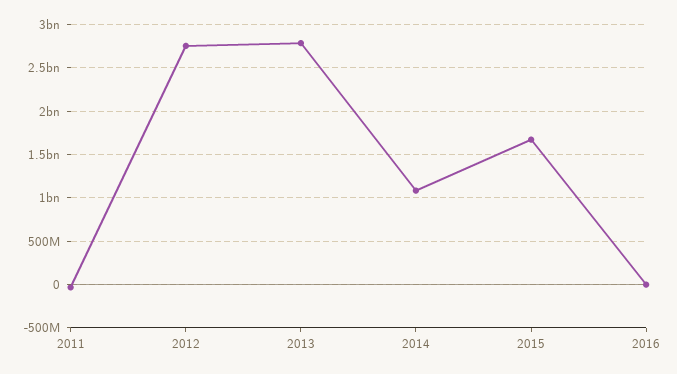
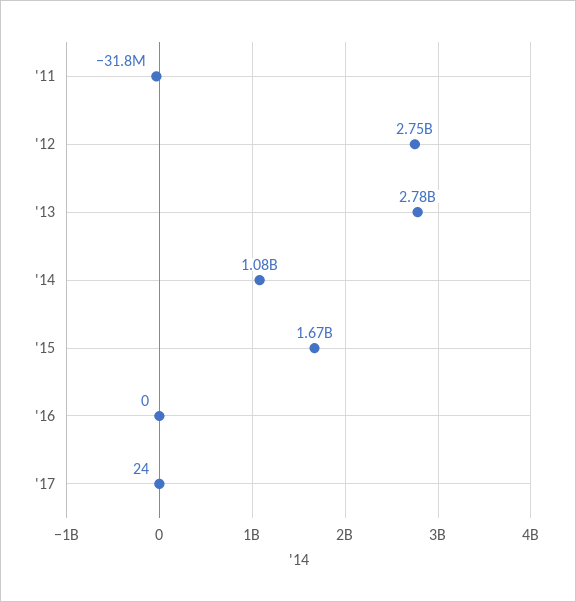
'17: none -> 24

